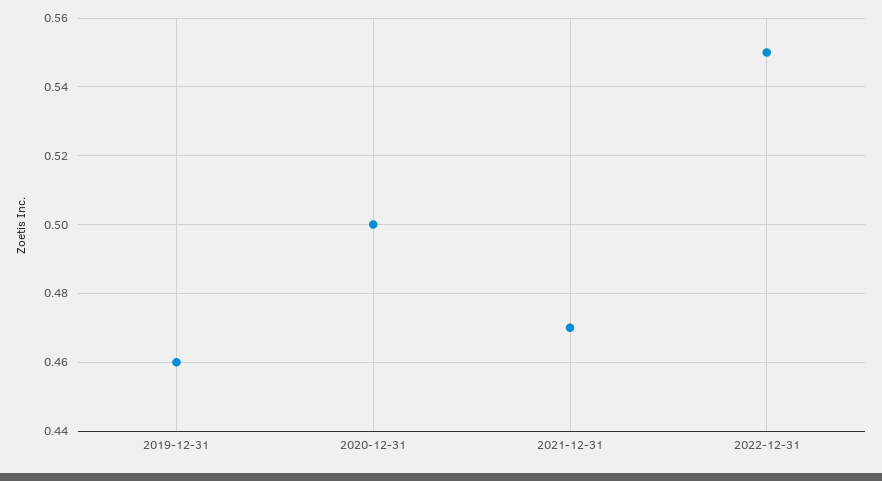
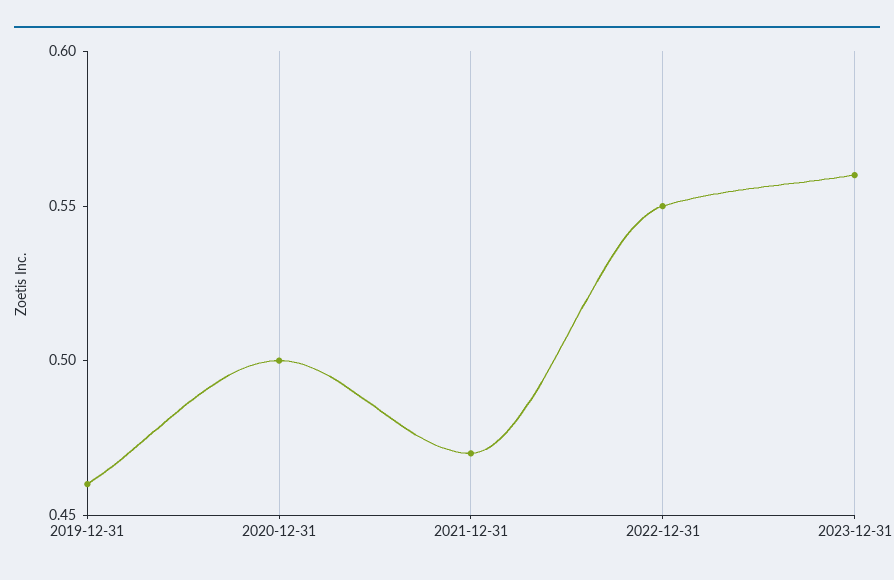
2023-12-31: none -> 0.56

